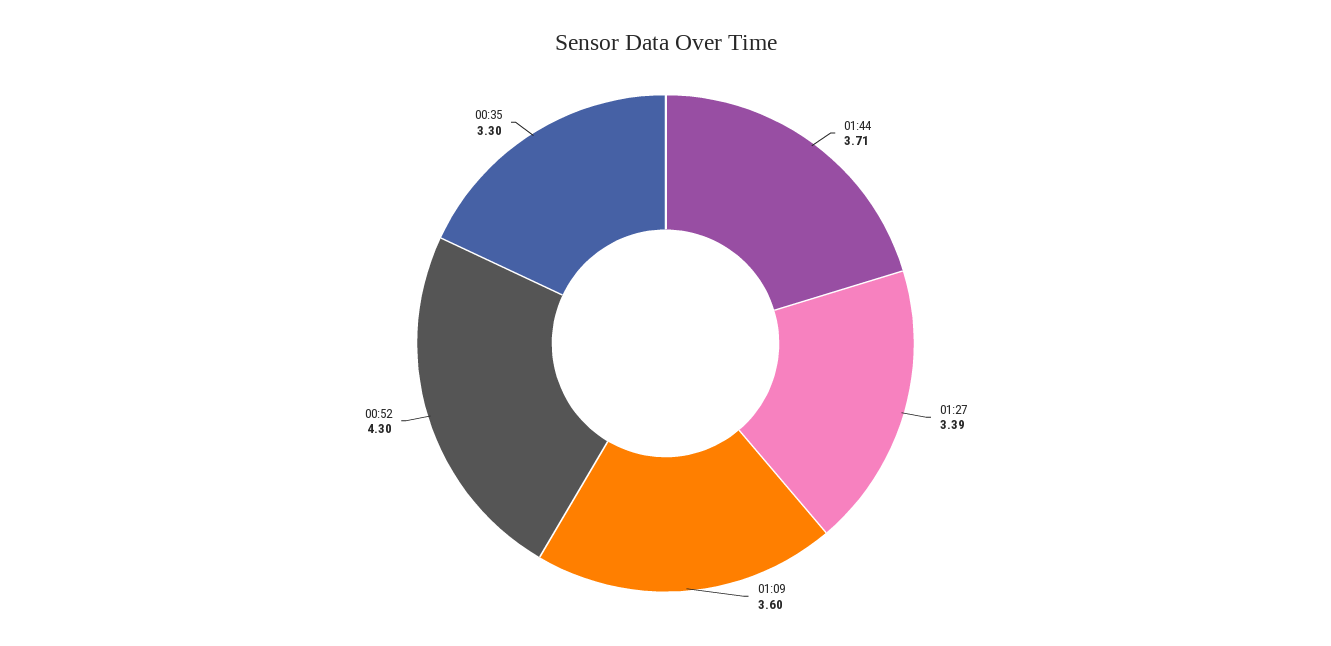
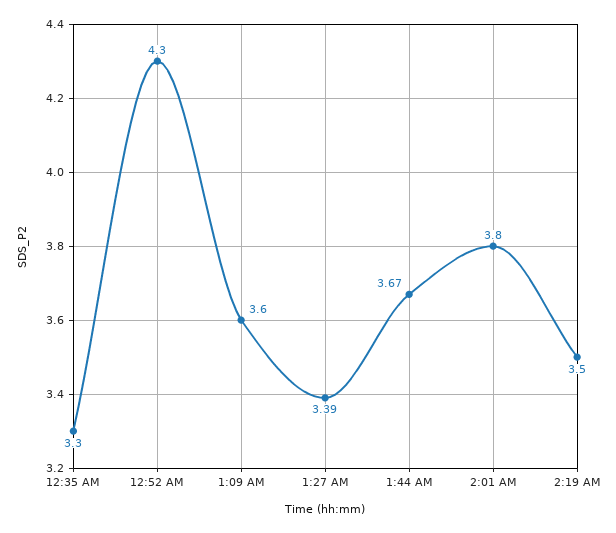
01:44: 3.71 -> 3.67
2:01 AM: none -> 3.8
2:19 AM: none -> 3.5

